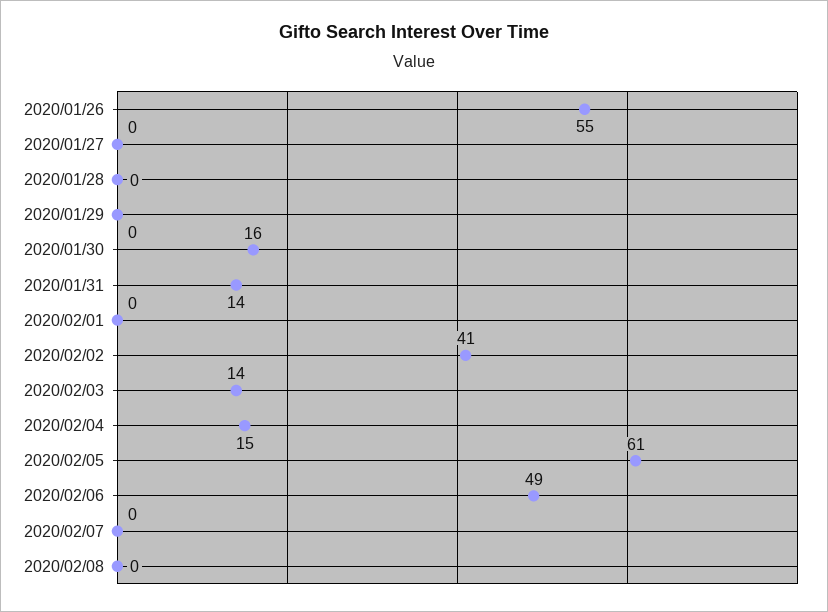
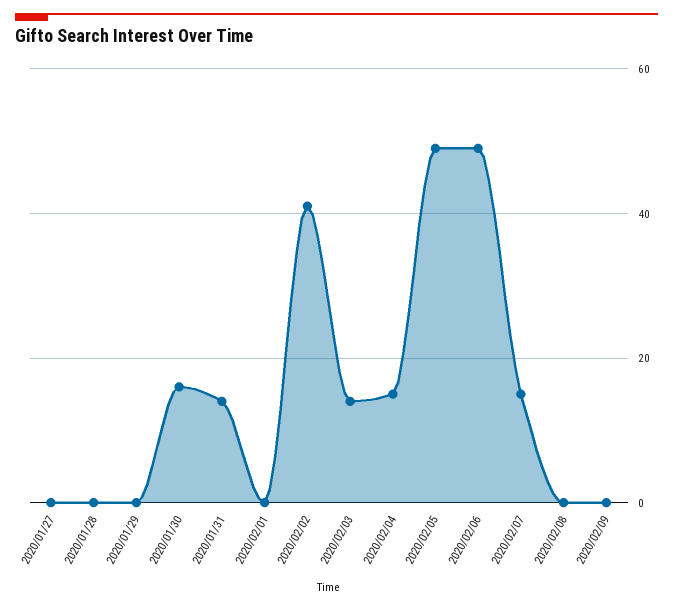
2020/01/26: 55 -> none
2020/02/05: 61 -> 50
2020/02/07: 0 -> 15
2020/02/09: none -> 0

